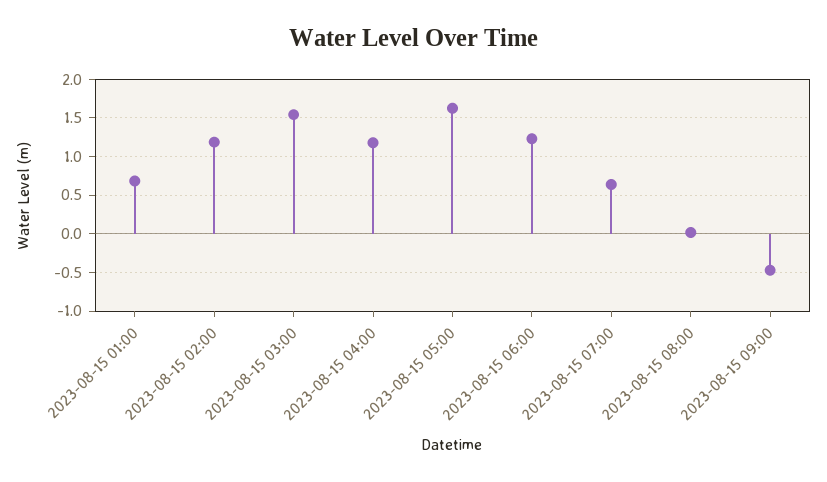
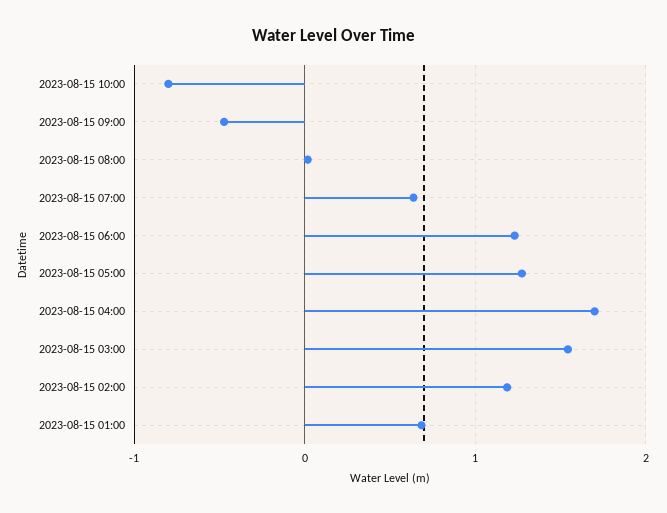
2023-08-15 04:00: 1.2 -> 1.7
2023-08-15 05:00: 1.6 -> 1.3
2023-08-15 10:00: none -> -0.8

